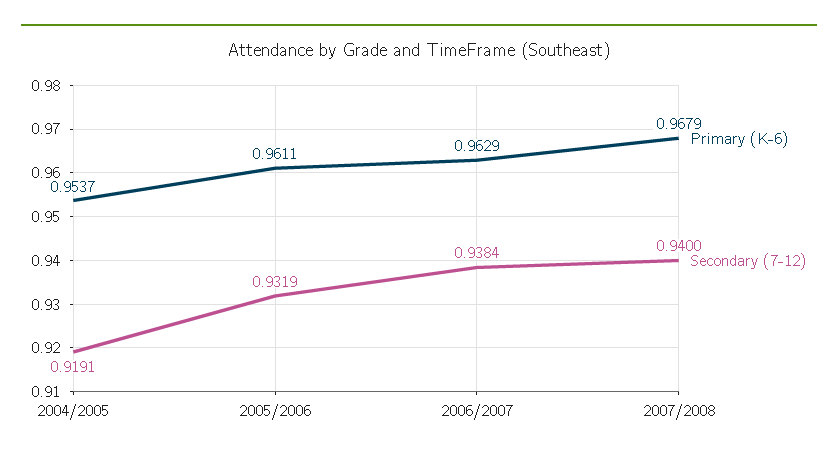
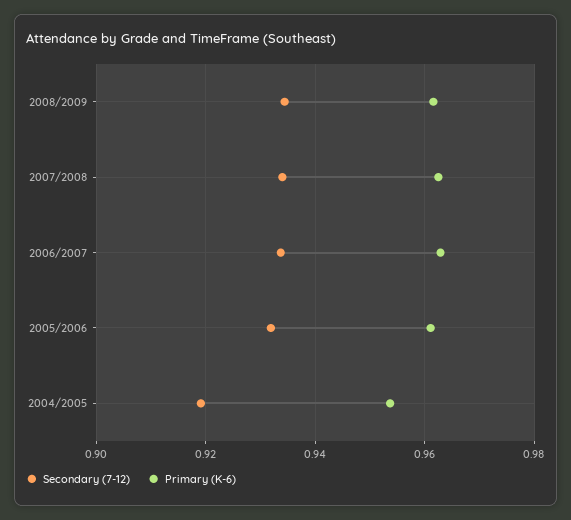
Secondary (7-12), 2006/2007: 0.9384 -> 0.934
Primary (K-6), 2007/2008: 0.9679 -> 0.962
Secondary (7-12), 2007/2008: 0.94 -> 0.934
Secondary (7-12), 2008/2009: none -> 0.934
Primary (K-6), 2008/2009: none -> 0.962

